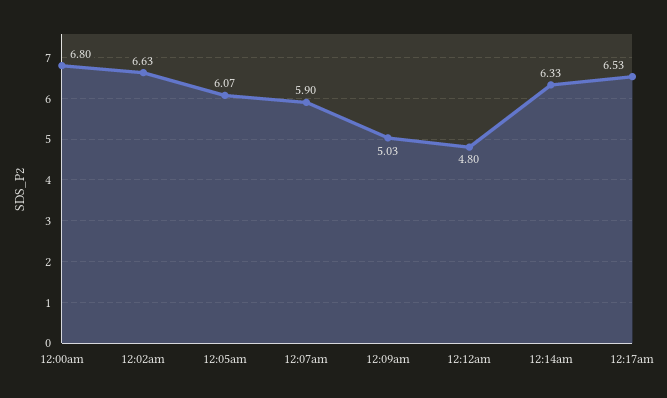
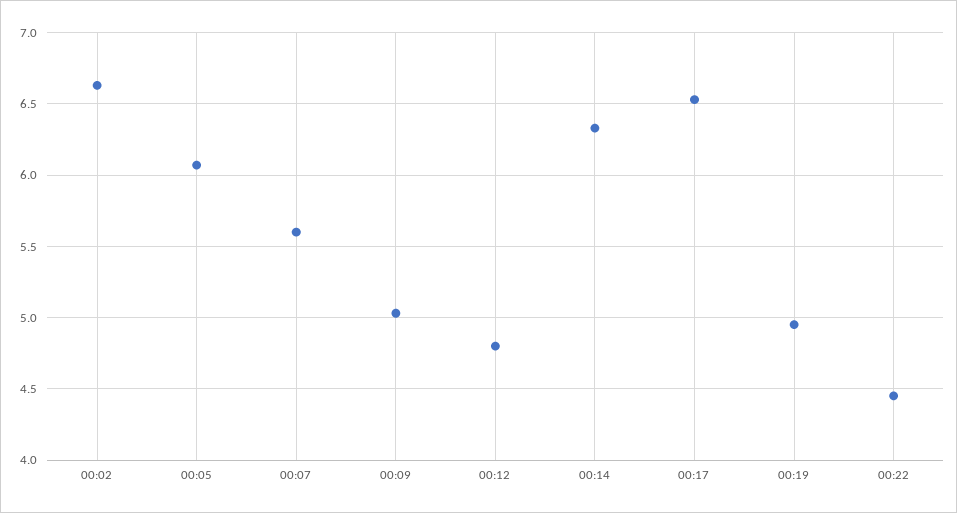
12:00am: 6.8 -> none
12:07am: 5.9 -> 5.6
00:19: none -> 4.95
00:22: none -> 4.45

